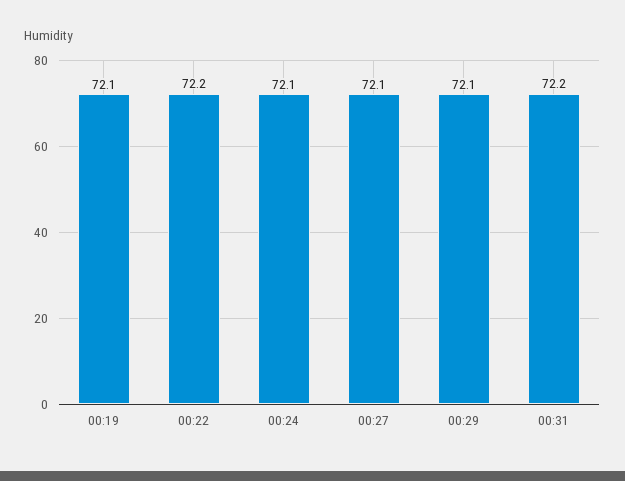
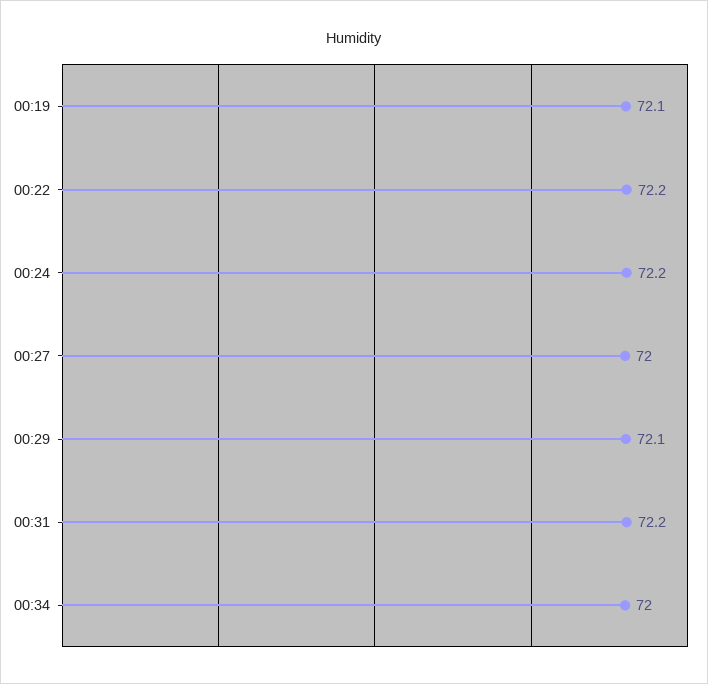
00:24: 72.1 -> 72.2
00:27: 72.1 -> 72
00:34: none -> 72

